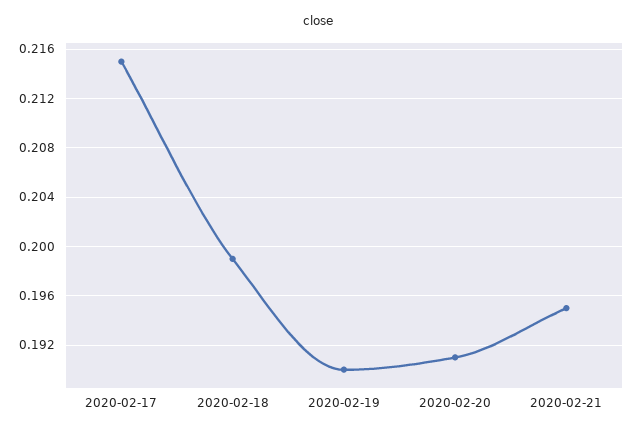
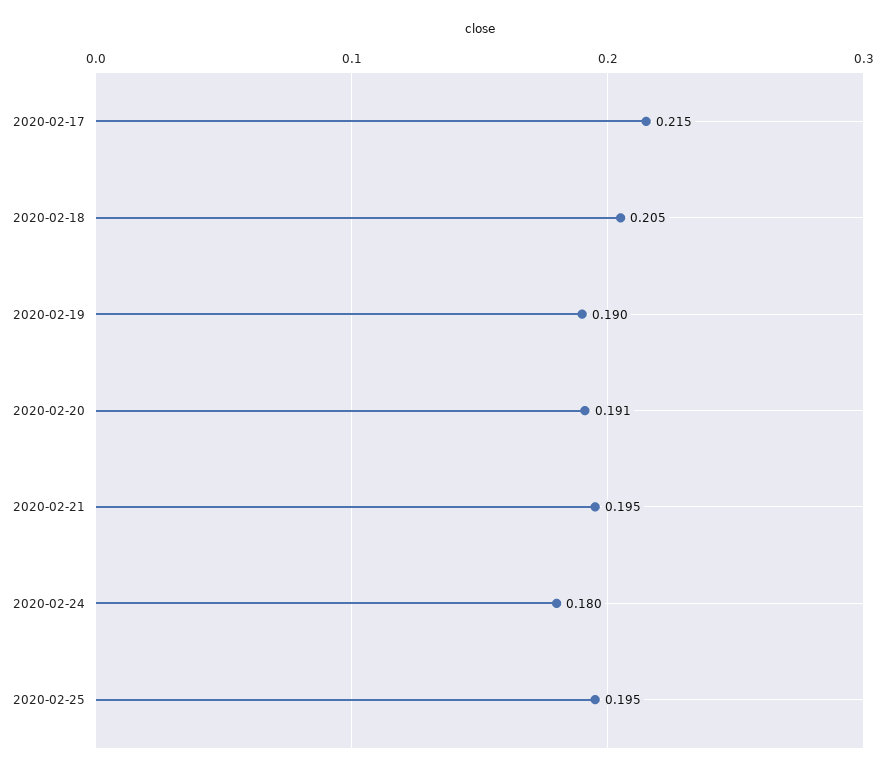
2020-02-18: 0.199 -> 0.205
2020-02-24: none -> 0.18
2020-02-25: none -> 0.195

